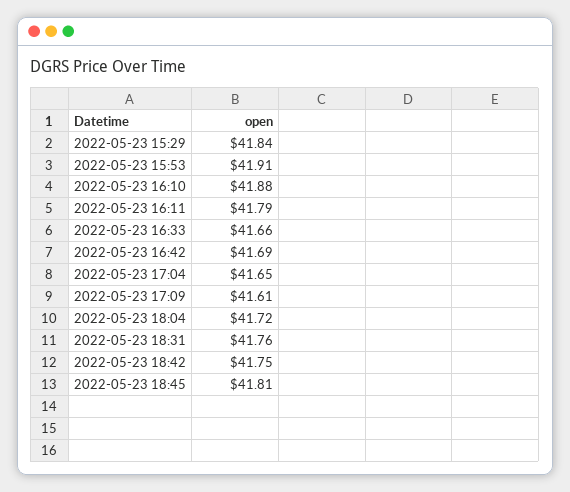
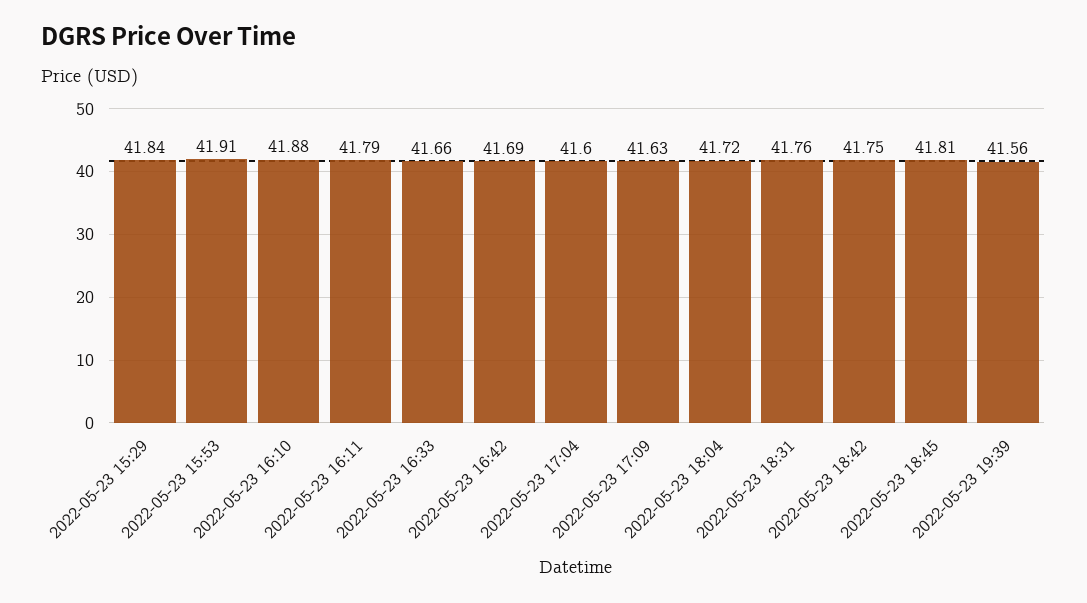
2022-05-23 17:04: 41.65 -> 41.6
2022-05-23 17:09: 41.61 -> 41.63
2022-05-23 19:39: none -> 41.56

